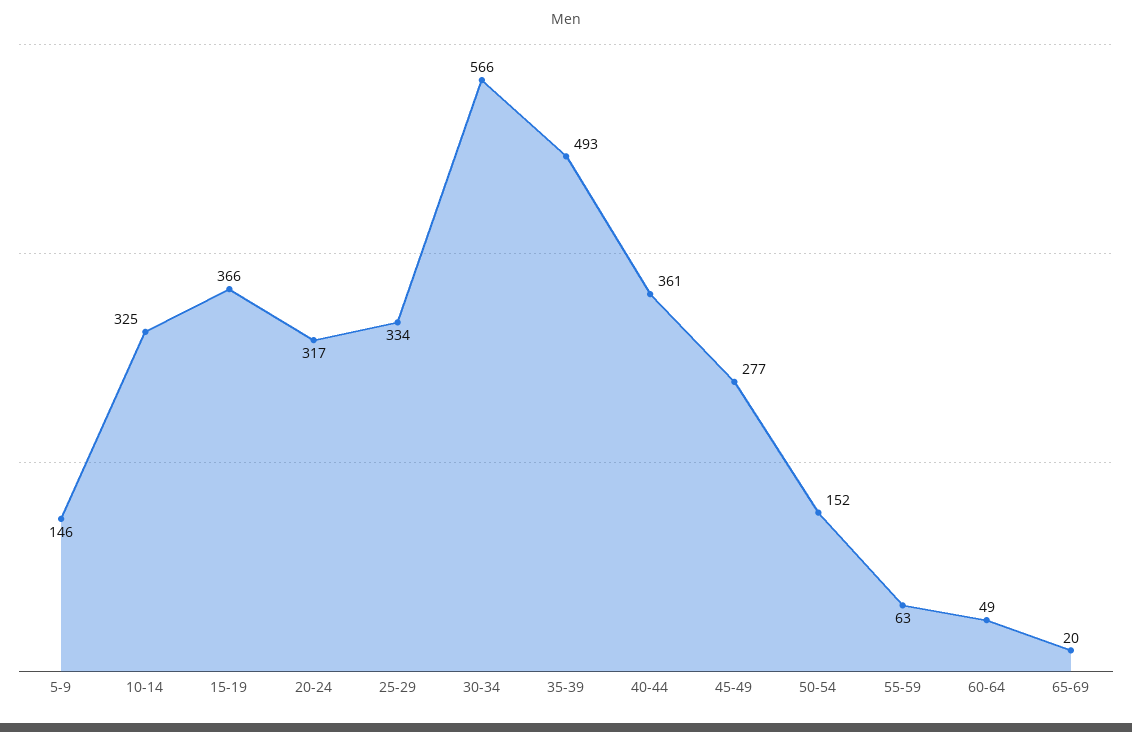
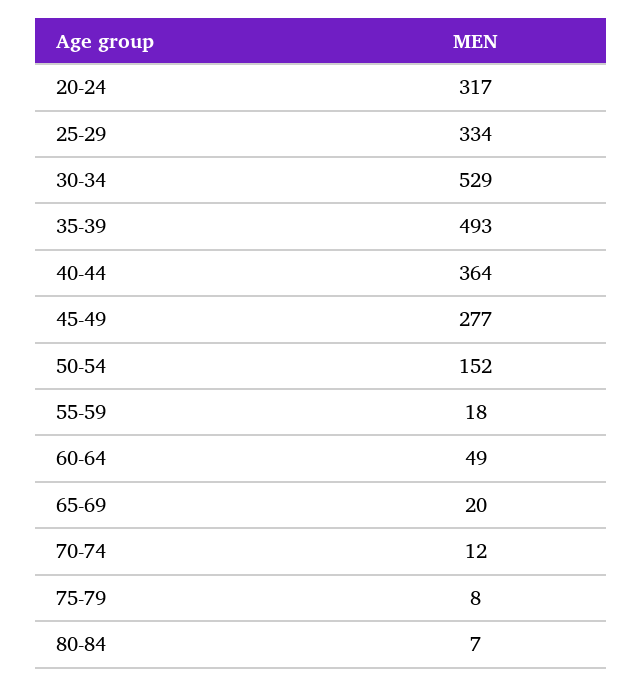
5-9: 146 -> none
10-14: 325 -> none
15-19: 366 -> none
30-34: 566 -> 529
40-44: 361 -> 364
55-59: 63 -> 18
70-74: none -> 12
75-79: none -> 8
80-84: none -> 7

